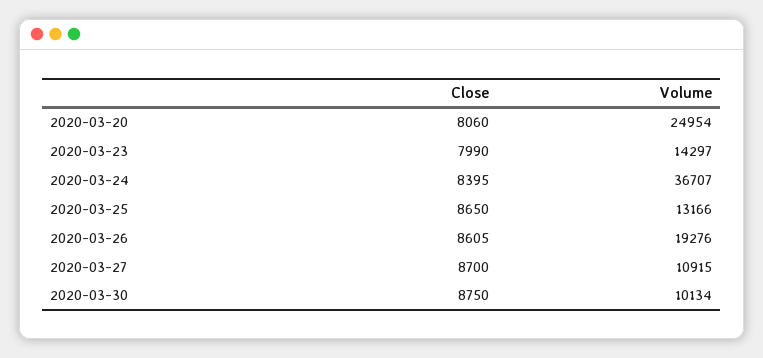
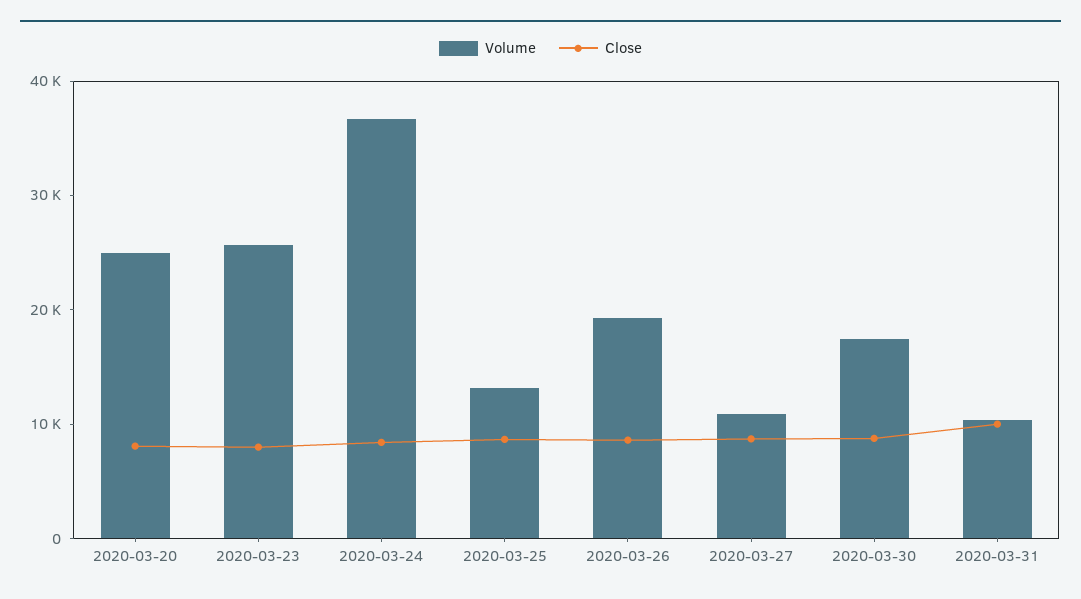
Volume, 2020-03-23: 14297 -> 26000
Volume, 2020-03-30: 10134 -> 18000
Volume, 2020-03-31: none -> 10000
Close, 2020-03-31: none -> 10000

